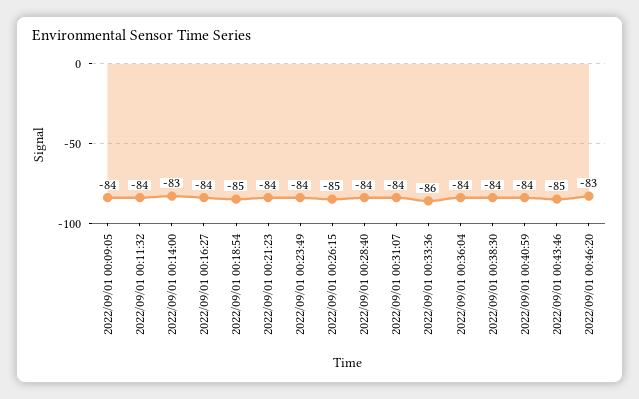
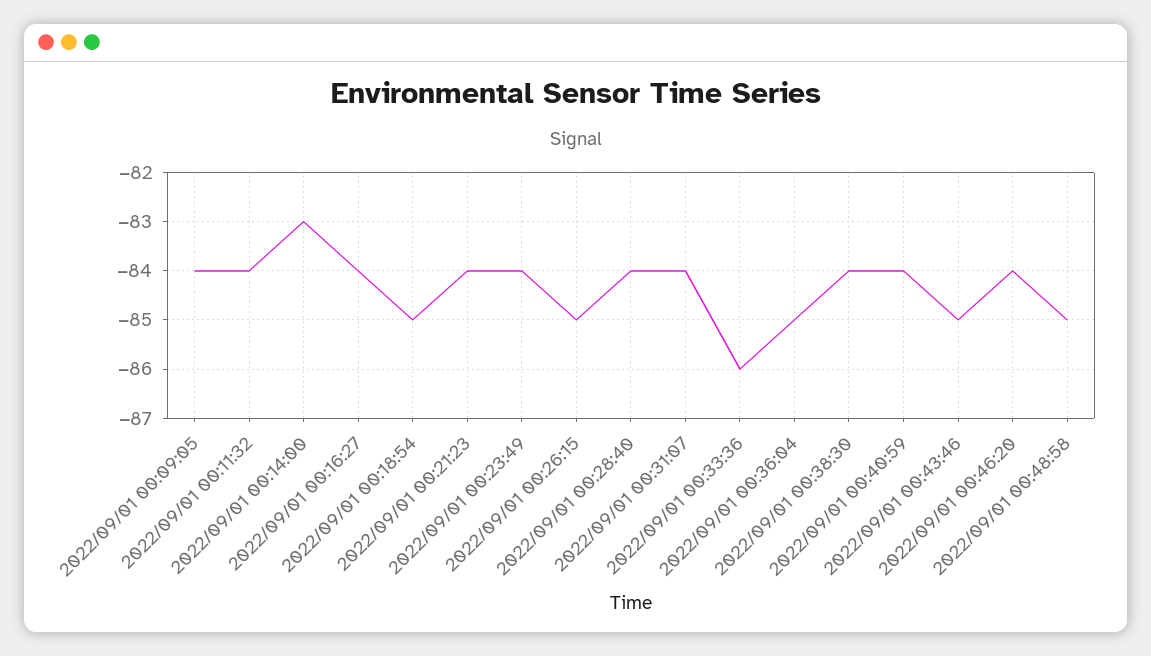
2022/09/01 00:36:04: -84 -> -85
2022/09/01 00:46:20: -83 -> -84
2022/09/01 00:48:58: none -> -85

